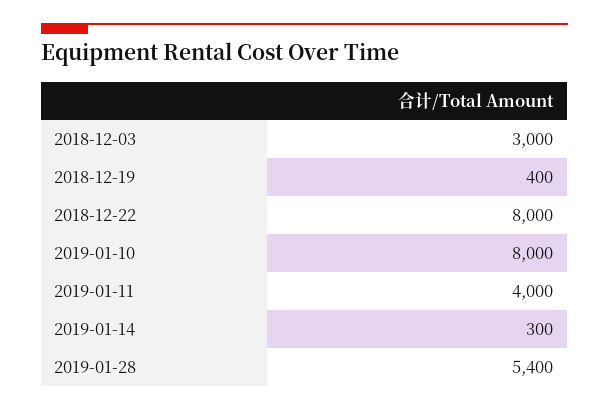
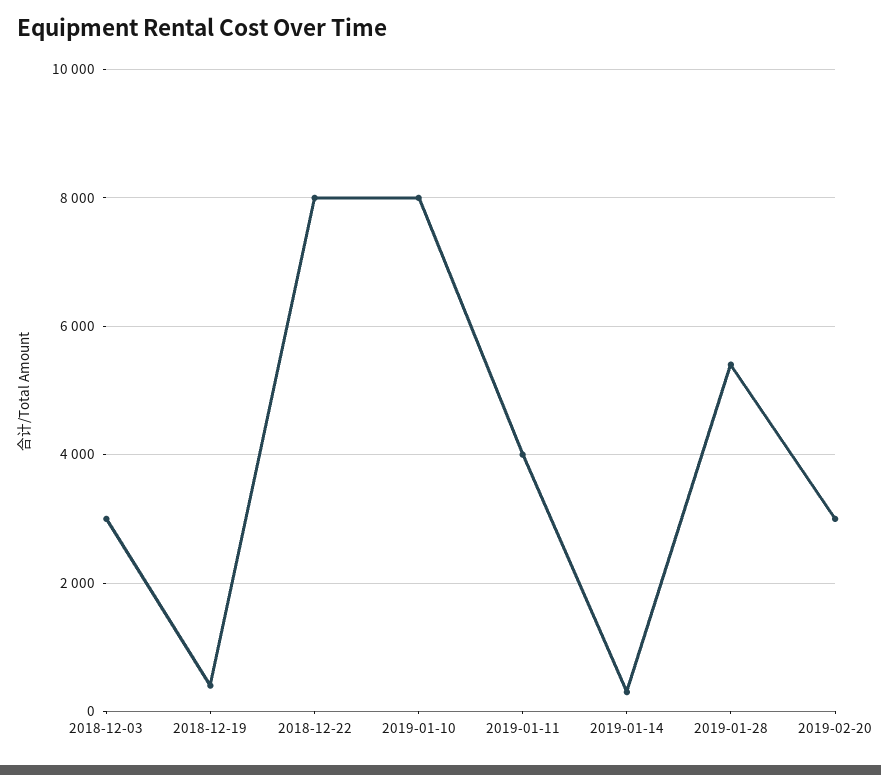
2019-02-20: none -> 3000

